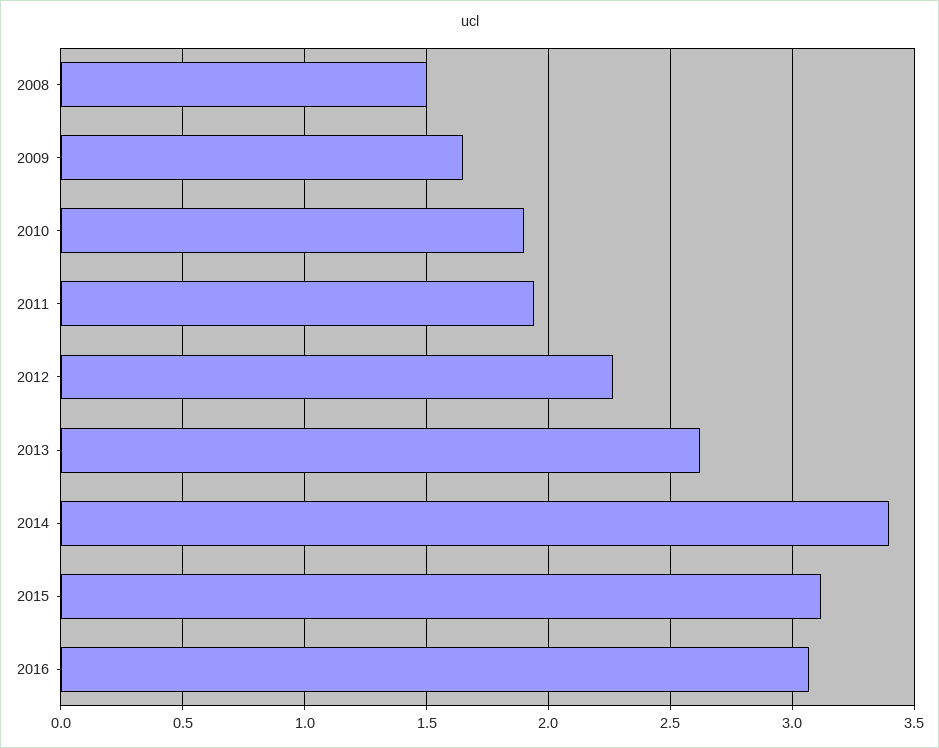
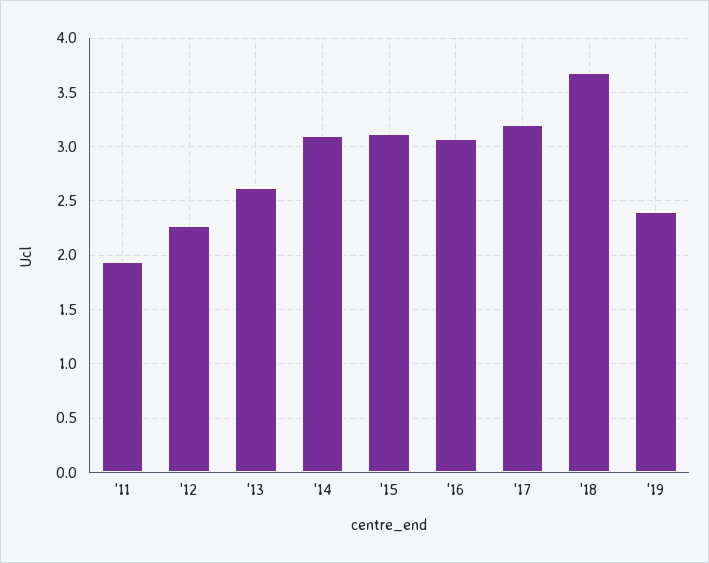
2008: 1.5 -> none
2009: 1.65 -> none
2010: 1.9 -> none
2014: 3.4 -> 3.1
'17: none -> 3.2
'18: none -> 3.7
'19: none -> 2.4

